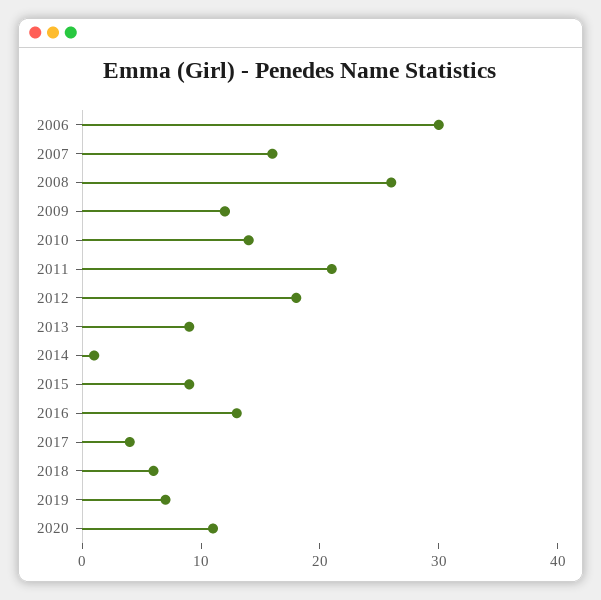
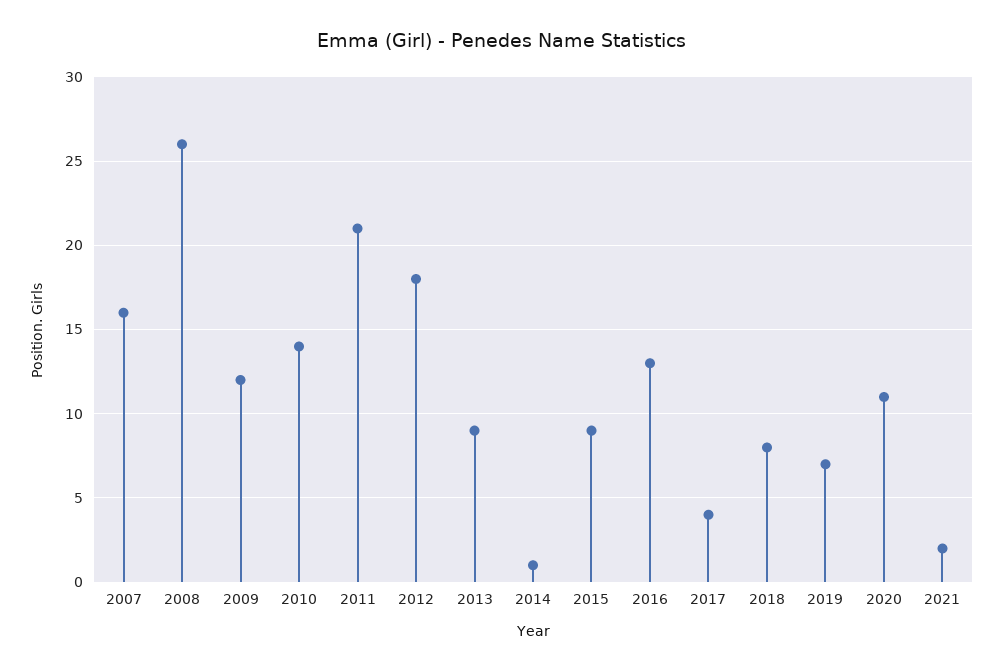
2006: 30 -> none
2018: 6 -> 8
2021: none -> 2

